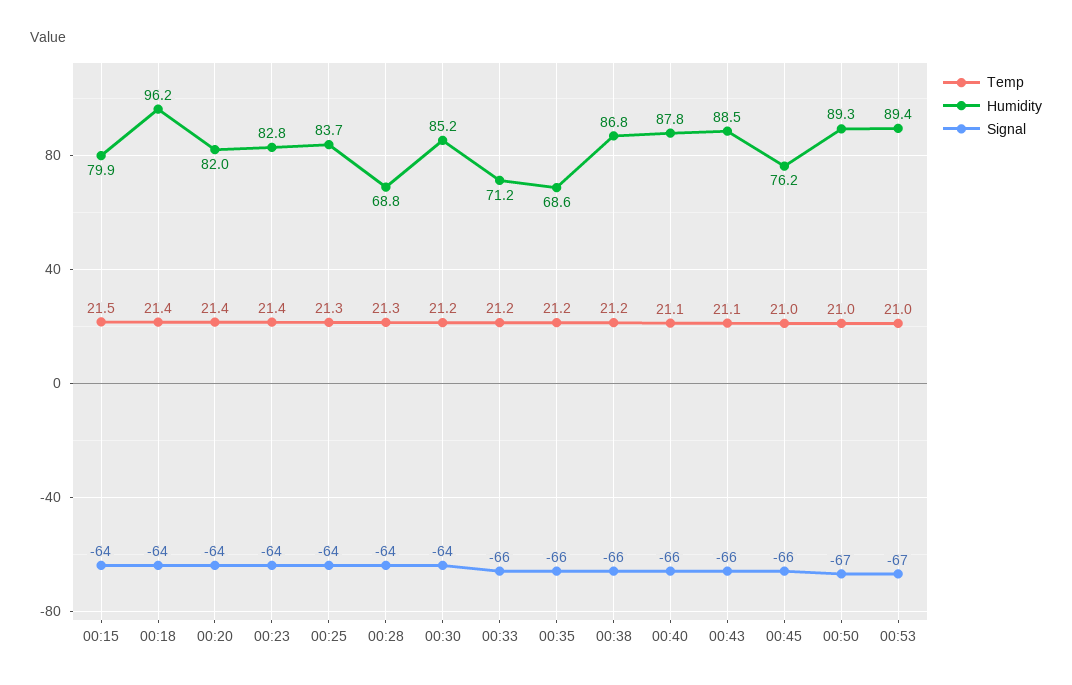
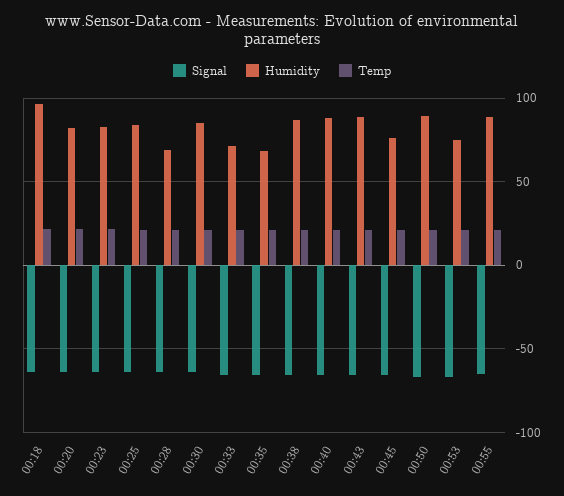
Temp, 00:15: 21.5 -> none
Humidity, 00:15: 79.9 -> none
Signal, 00:15: -64 -> none
Humidity, 00:53: 89.4 -> 75
Signal, 00:55: none -> -65
Humidity, 00:55: none -> 90
Temp, 00:55: none -> 20

